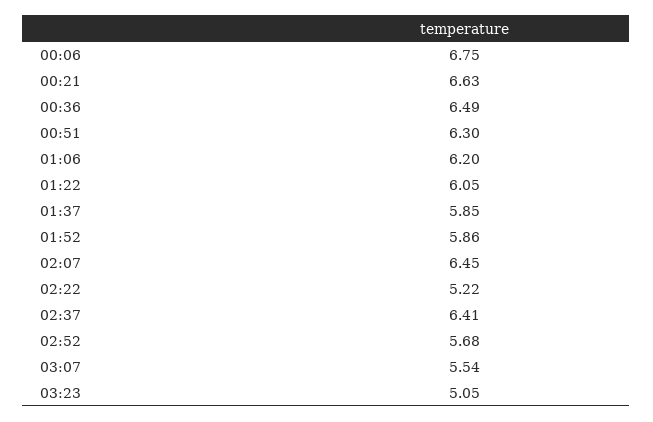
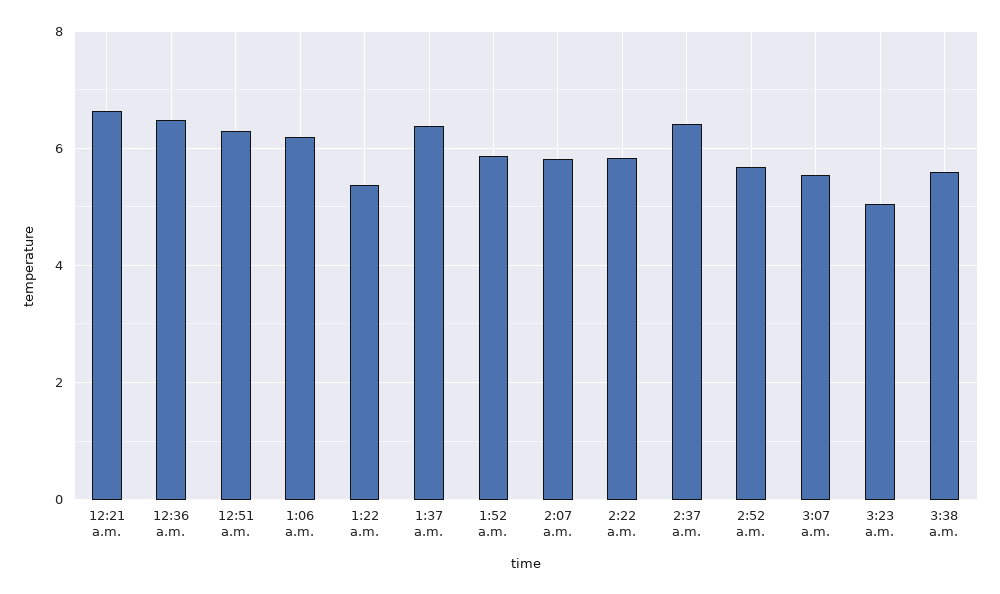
00:06: 6.75 -> none
01:22: 6.05 -> 5.4
01:37: 5.85 -> 6.4
02:07: 6.45 -> 5.8
02:22: 5.22 -> 5.8
3:38 a.m.: none -> 5.6

